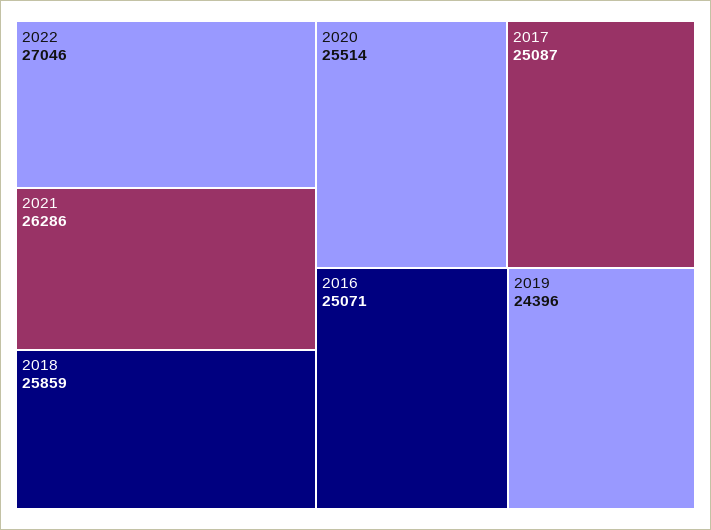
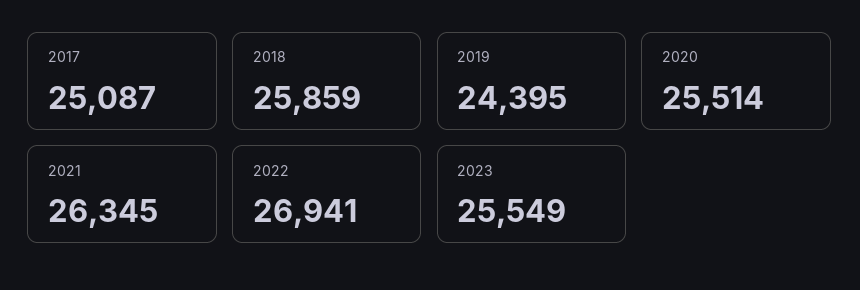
2022: 27046 -> 26941
2021: 26286 -> 26345
2016: 25071 -> none
2019: 24396 -> 24395
2023: none -> 25549

